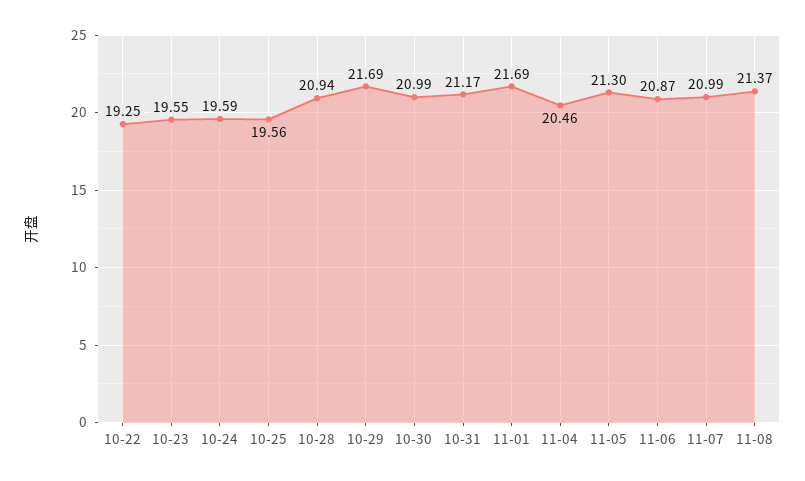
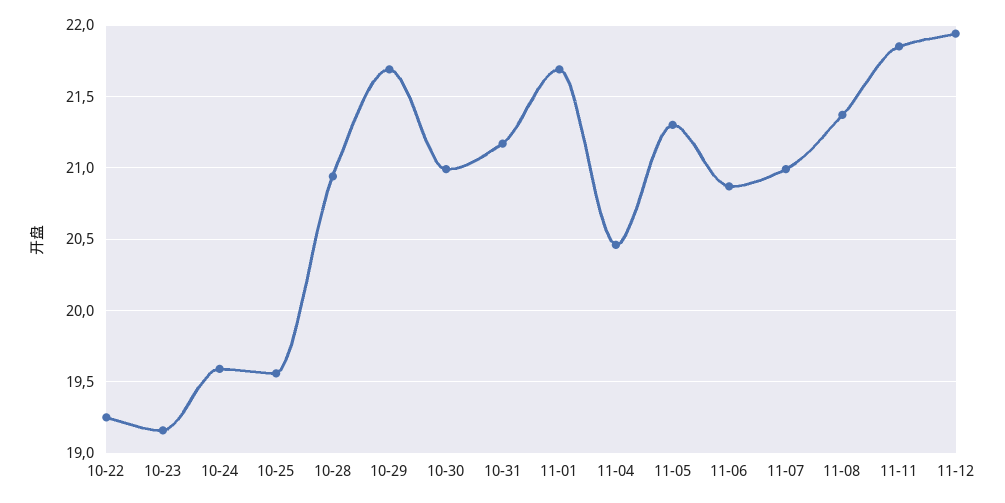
10-23: 19.55 -> 19.15
11-11: none -> 21.85
11-12: none -> 21.95

